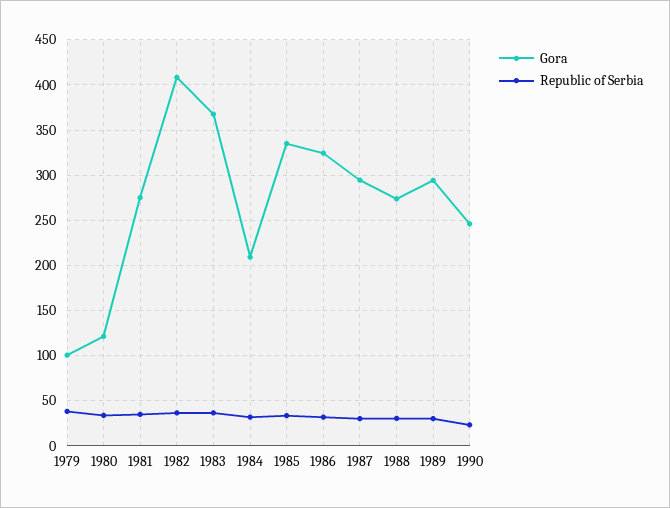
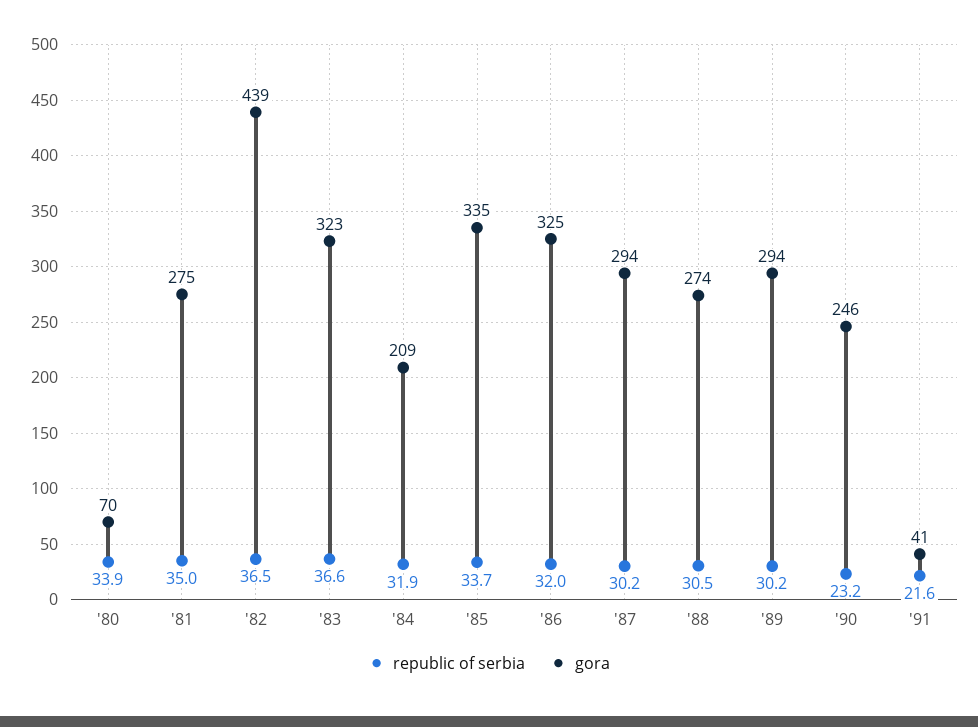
Gora, 1979: 100 -> none
Republic of Serbia, 1979: 40 -> none
Gora, 1980: 120 -> 70
Gora, 1982: 410 -> 439
Gora, 1983: 370 -> 323
Republic of Serbia, '91: none -> 21.6
Gora, '91: none -> 41

